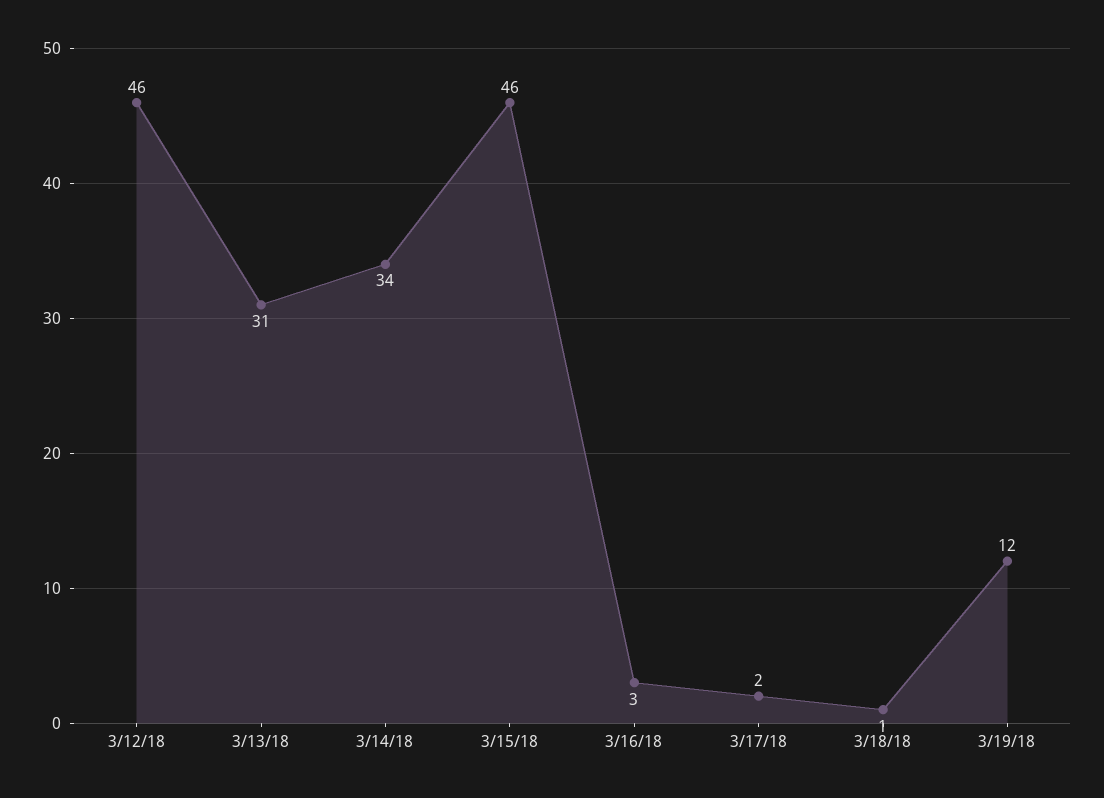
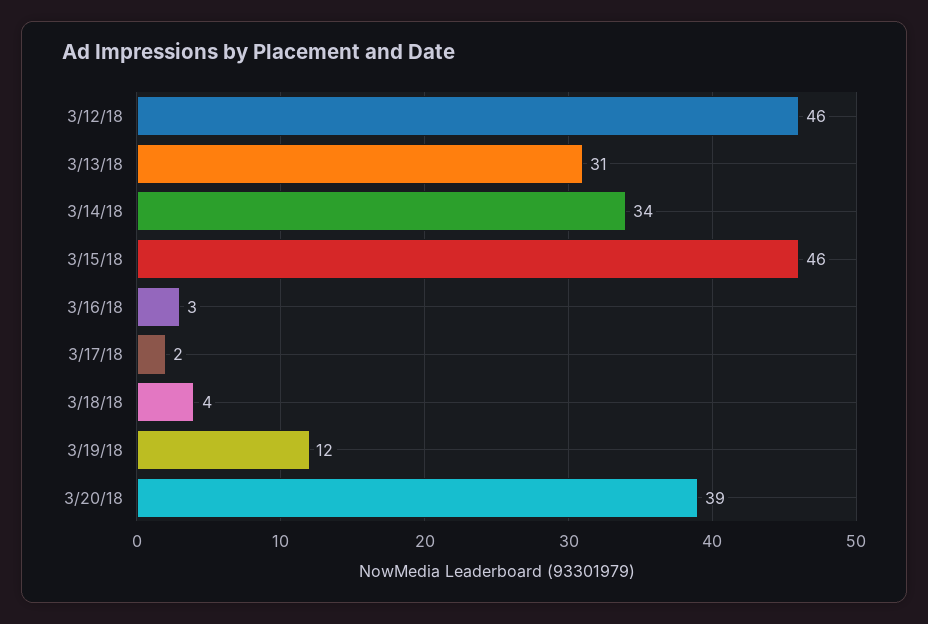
3/18/18: 1 -> 4
3/20/18: none -> 39

